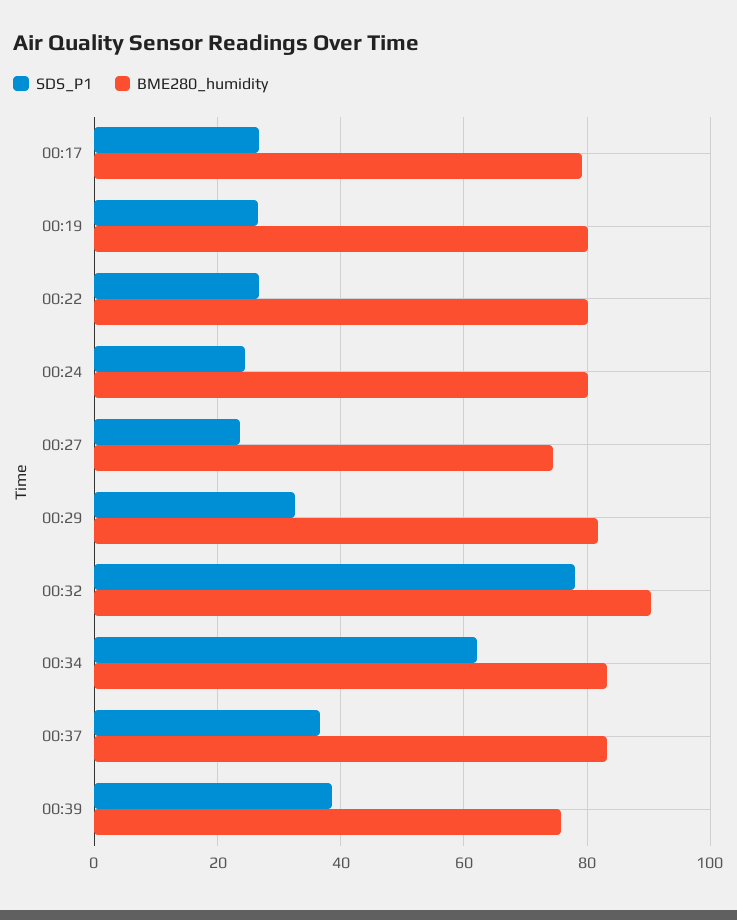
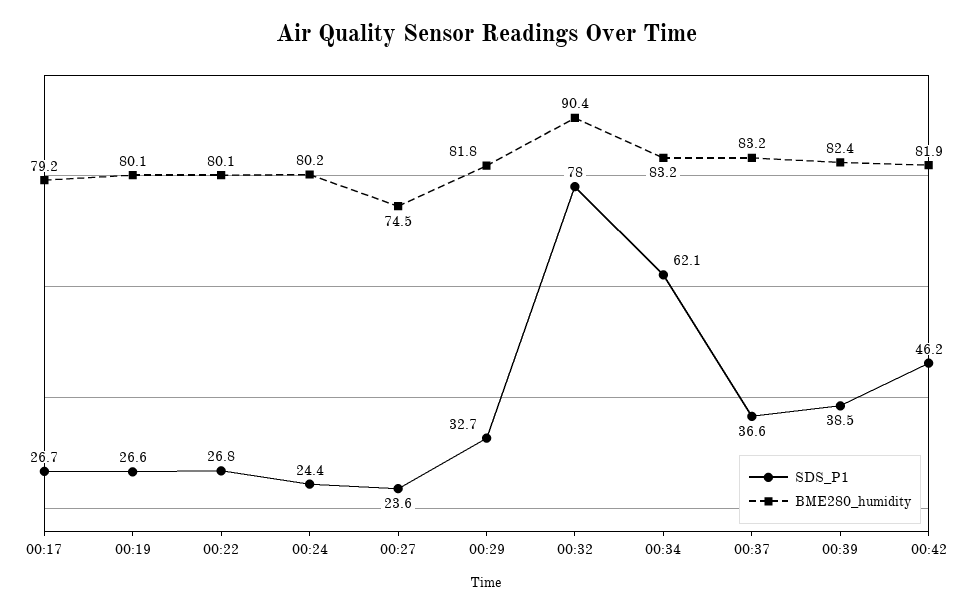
BME280_humidity, 00:39: 76 -> 82.4
SDS_P1, 00:42: none -> 46.2
BME280_humidity, 00:42: none -> 81.9

